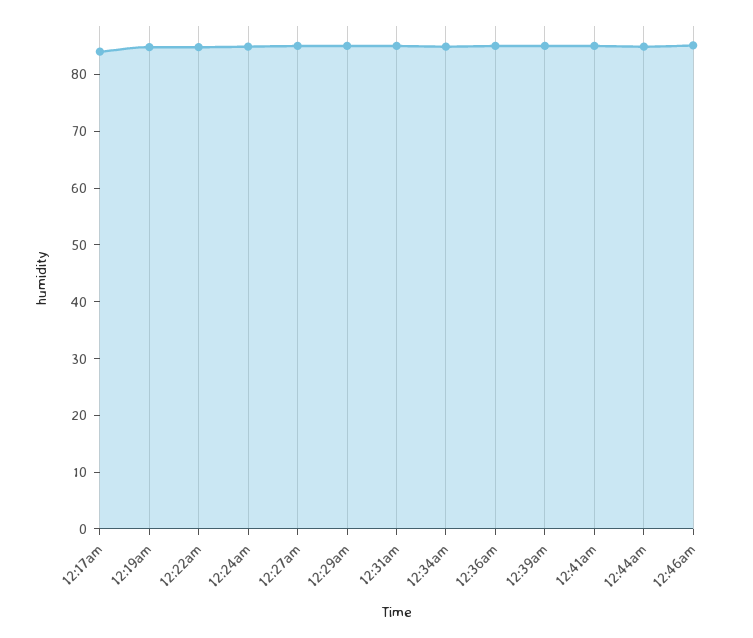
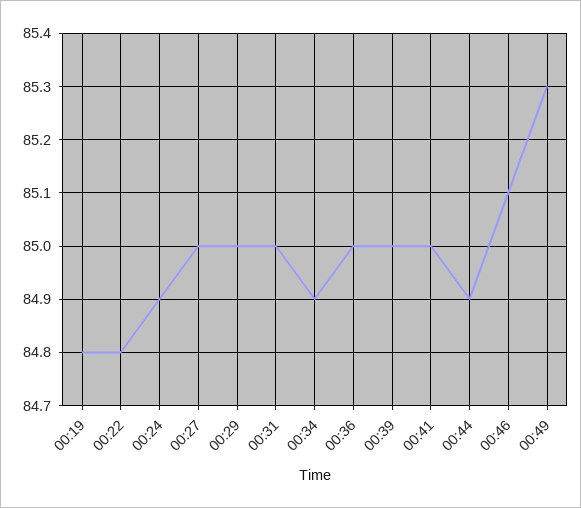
12:17am: 84 -> none
00:49: none -> 85.3

